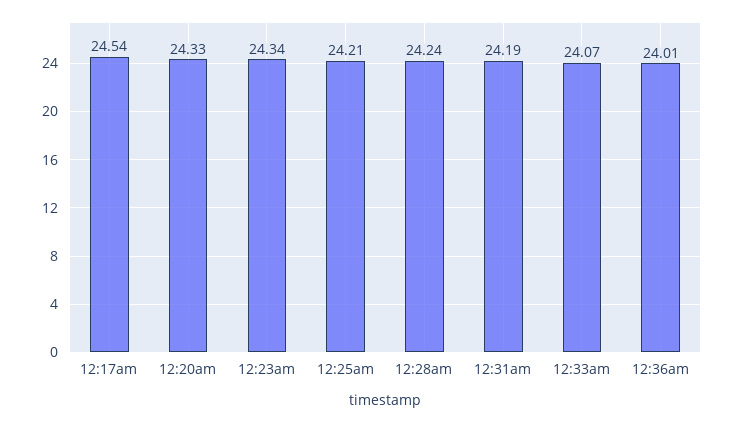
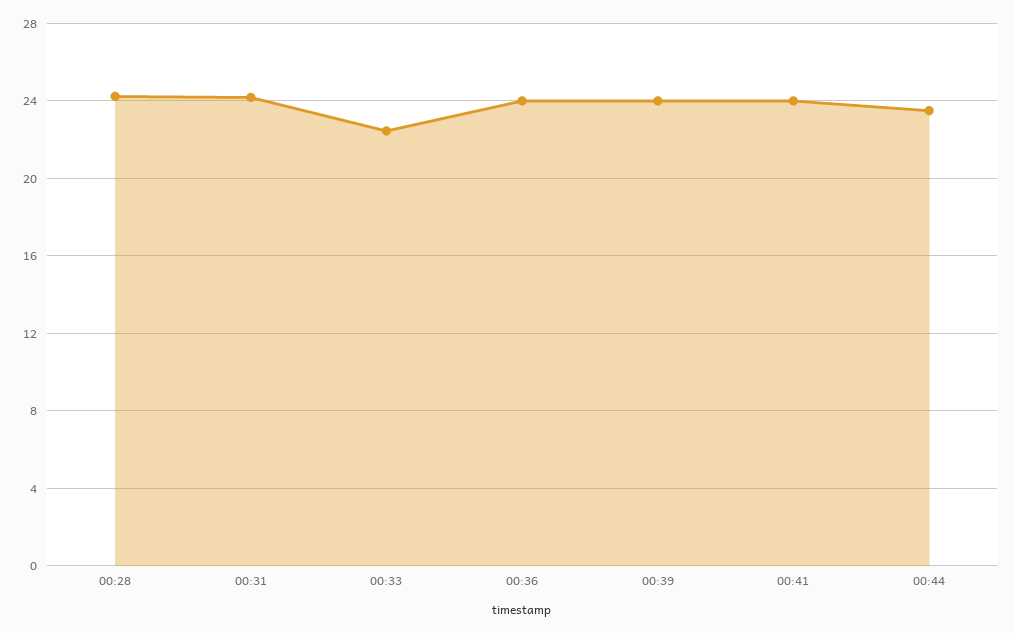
12:17am: 24.54 -> none
12:20am: 24.33 -> none
12:23am: 24.34 -> none
12:25am: 24.21 -> none
12:33am: 24.07 -> 22.5
00:39: none -> 24
00:41: none -> 24
00:44: none -> 23.5

